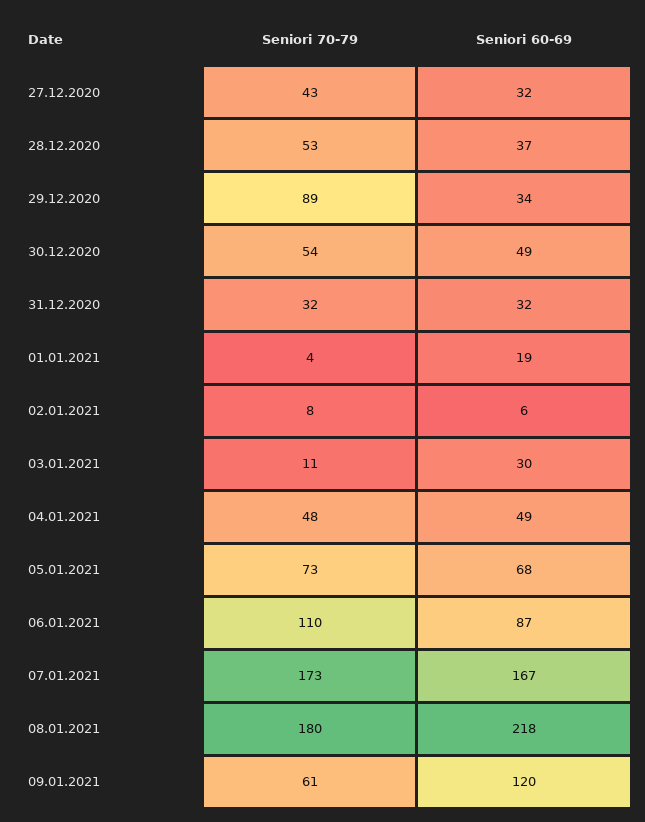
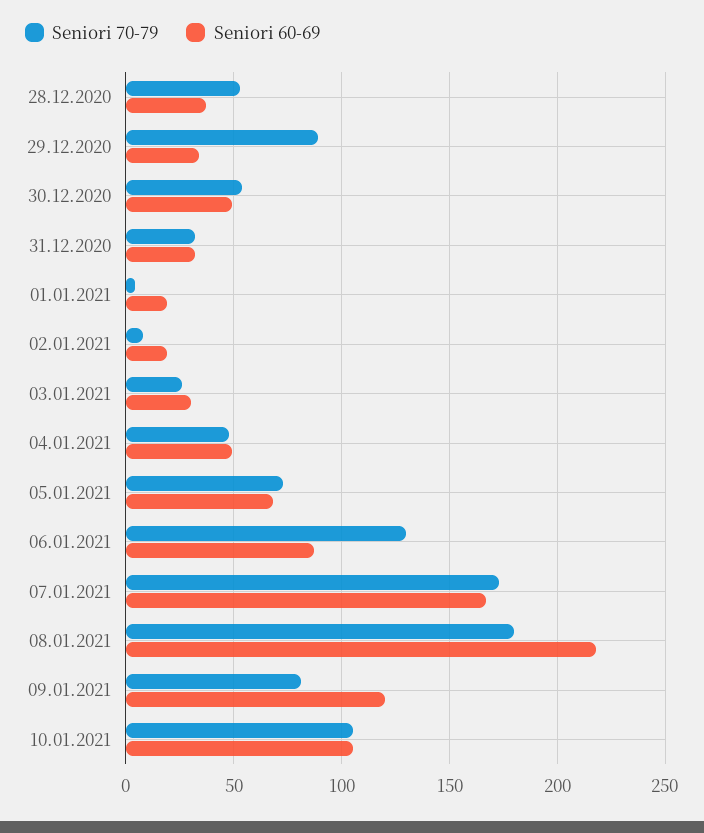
Seniori 70-79, 27.12.2020: 43 -> none
Seniori 60-69, 27.12.2020: 32 -> none
Seniori 60-69, 02.01.2021: 6 -> 20
Seniori 70-79, 03.01.2021: 11 -> 25
Seniori 70-79, 06.01.2021: 110 -> 130
Seniori 70-79, 09.01.2021: 61 -> 80
Seniori 70-79, 10.01.2021: none -> 105
Seniori 60-69, 10.01.2021: none -> 105

